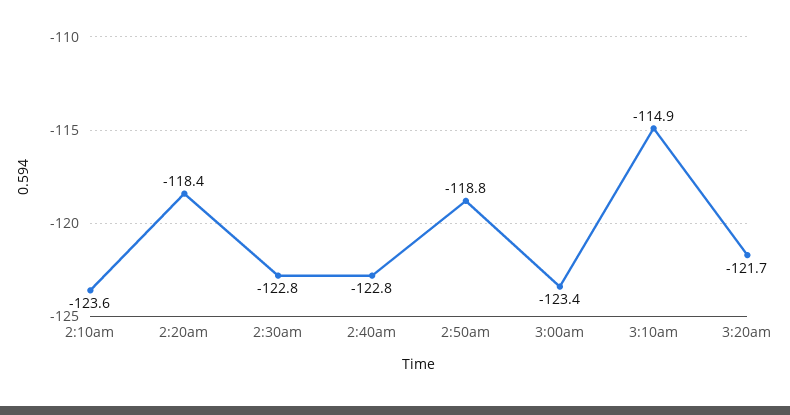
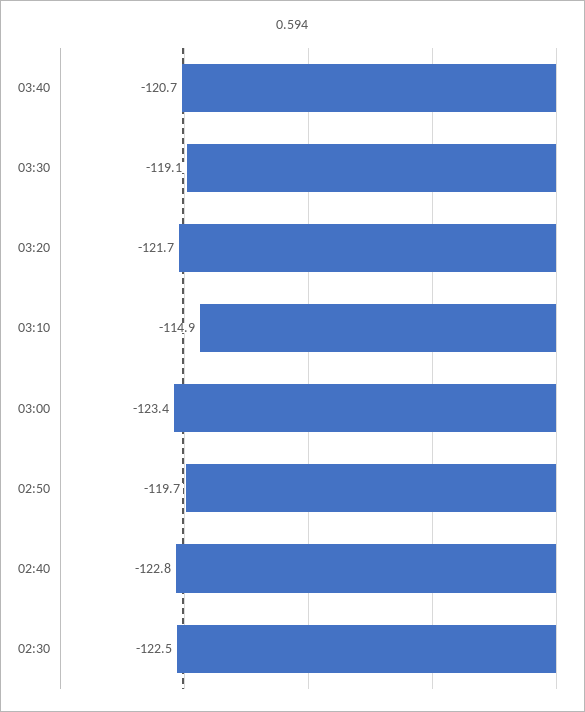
2:10am: -123.6 -> none
2:20am: -118.4 -> none
2:30am: -122.8 -> -122.5
2:50am: -118.8 -> -119.7
03:40: none -> -120.7
03:30: none -> -119.1

